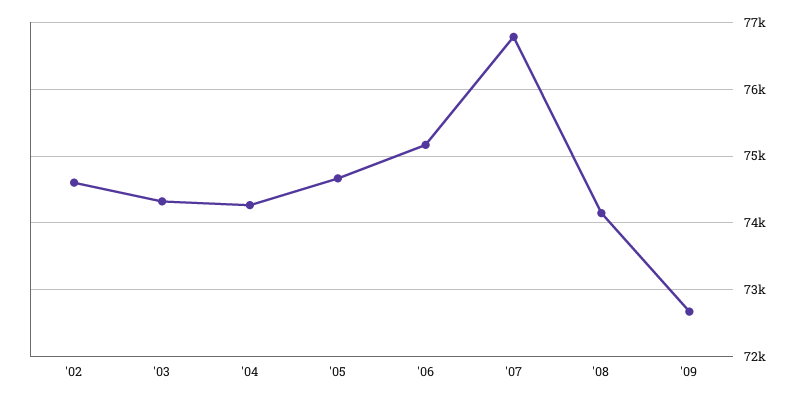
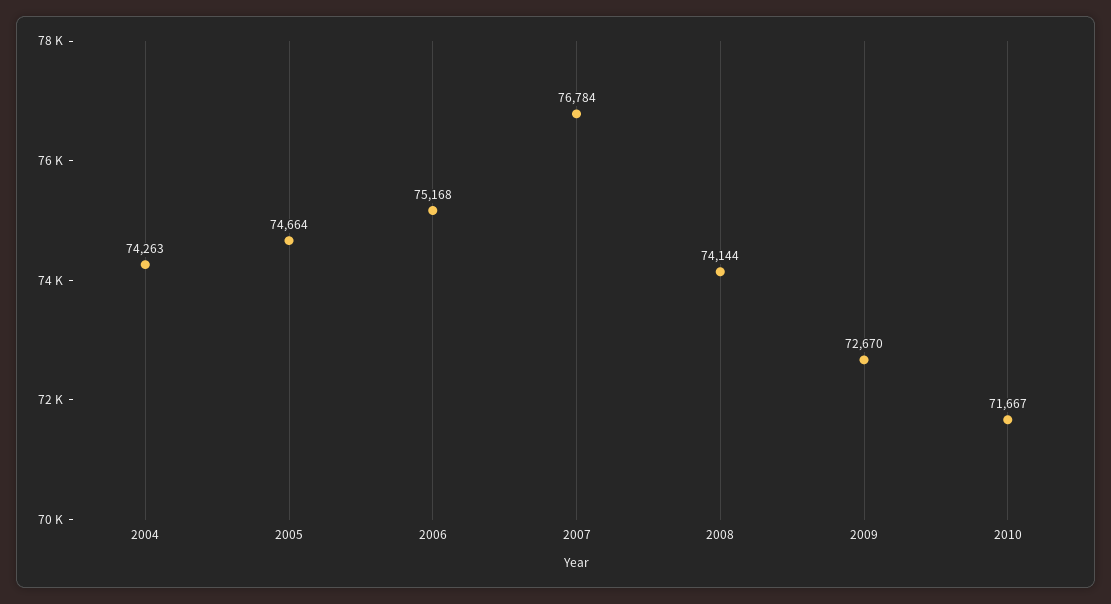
'02: 74600 -> none
'03: 74300 -> none
2010: none -> 71667

